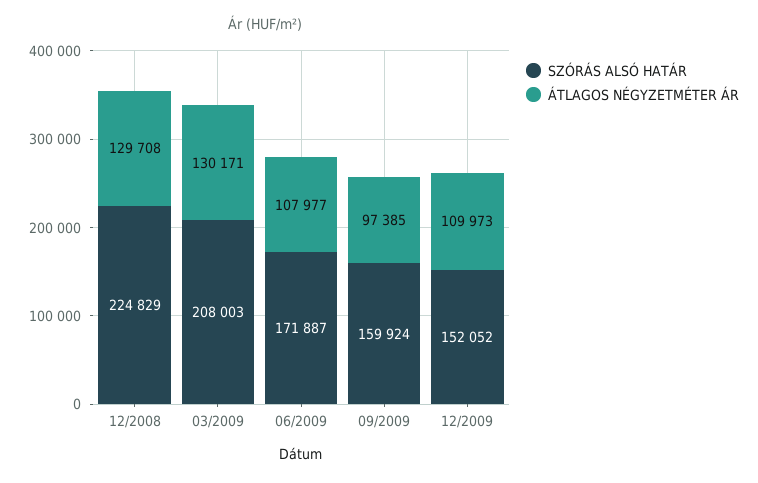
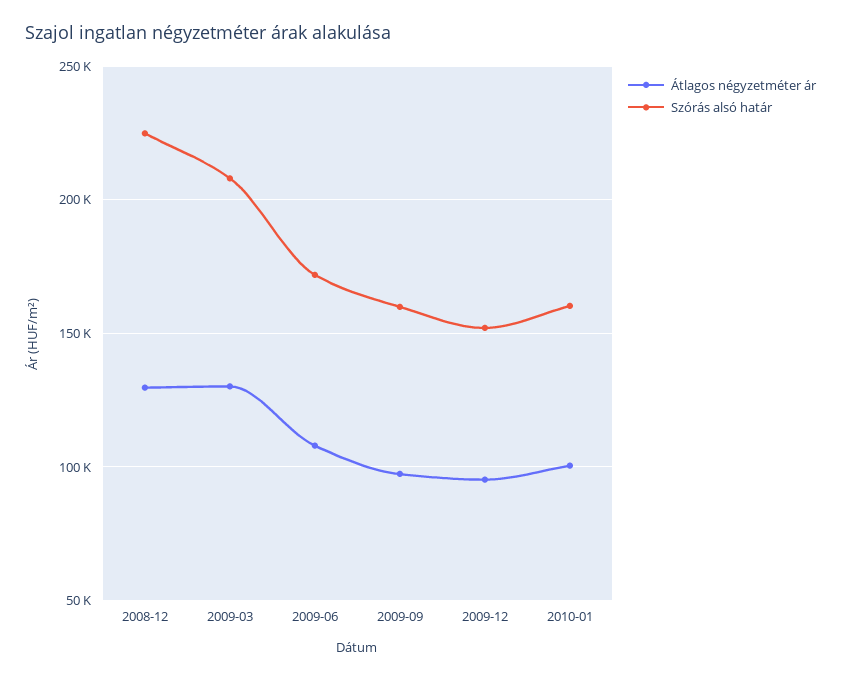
ÁTLAGOS NÉGYZETMÉTER ÁR, 12/2009: 109973 -> 95000
ÁTLAGOS NÉGYZETMÉTER ÁR, 2010-01: none -> 100000
SZÓRÁS ALSÓ HATÁR, 2010-01: none -> 160000

